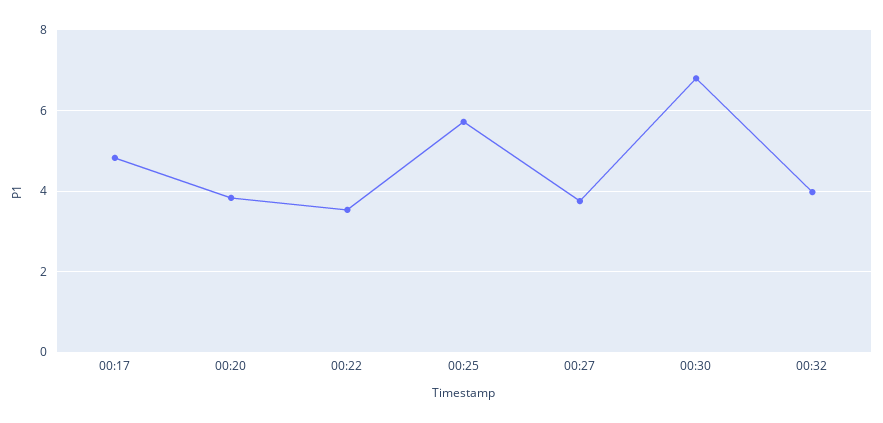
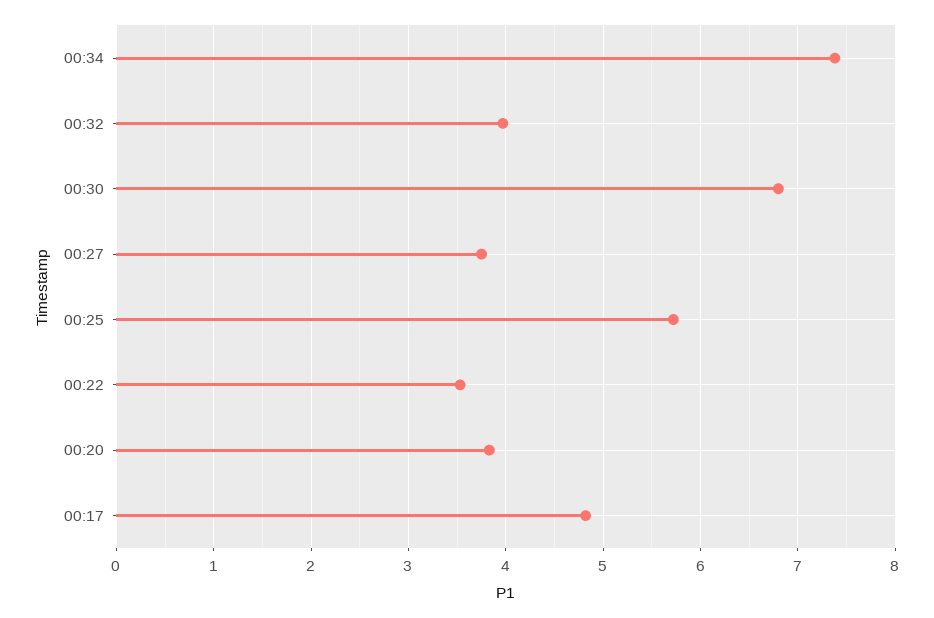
00:34: none -> 7.4

